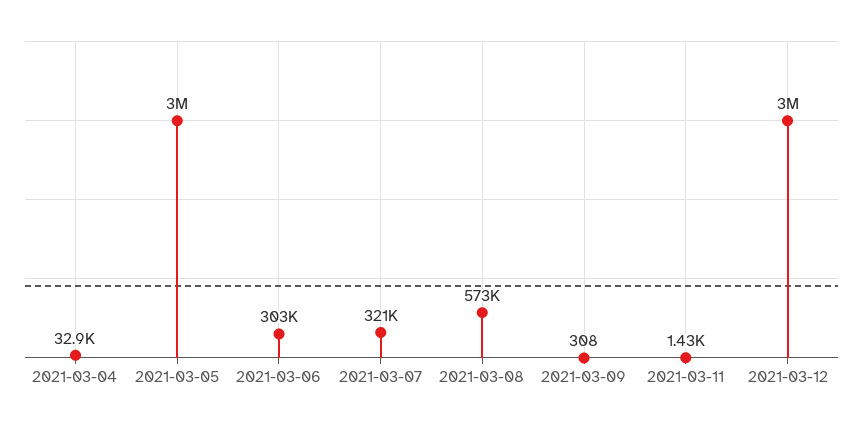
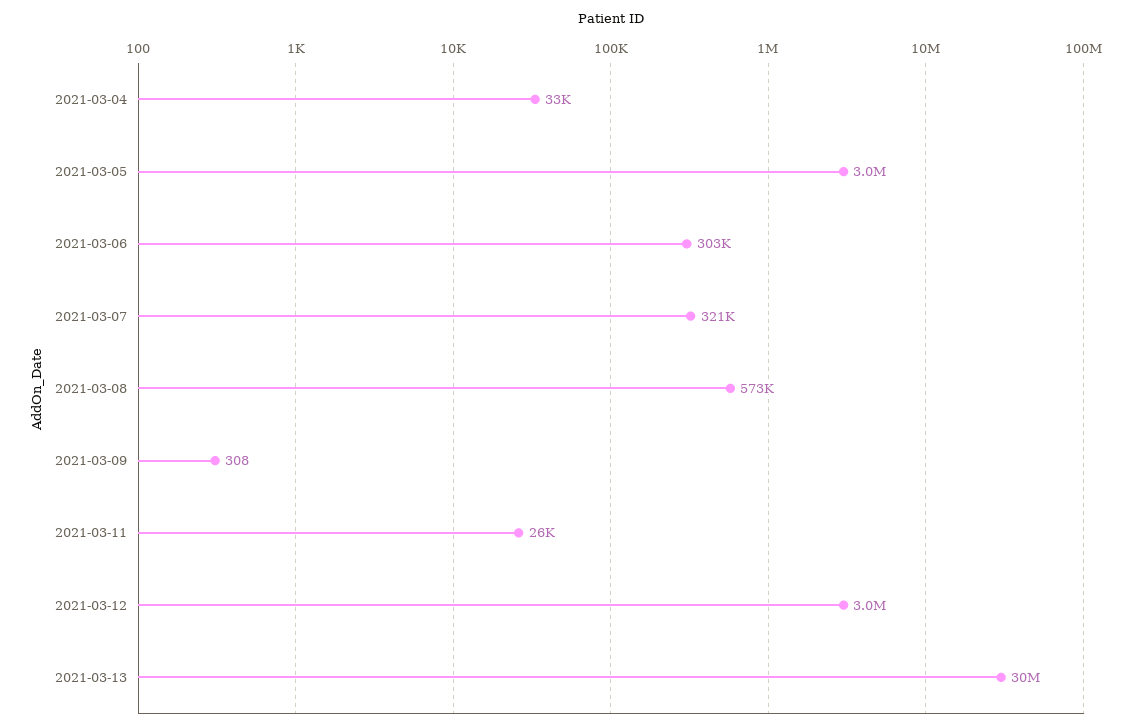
2021-03-11: 1430 -> 26000
2021-03-13: none -> 30000000

